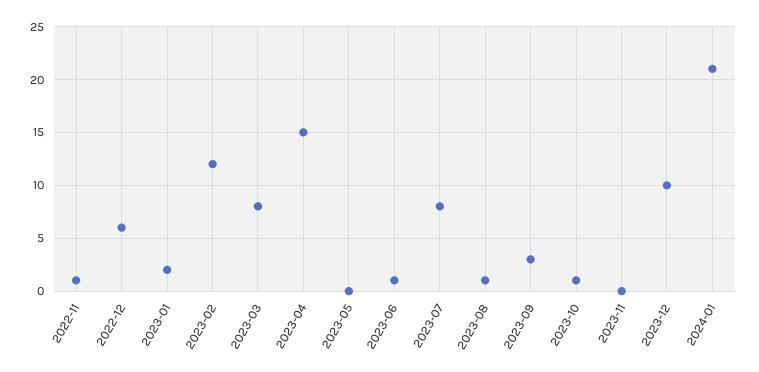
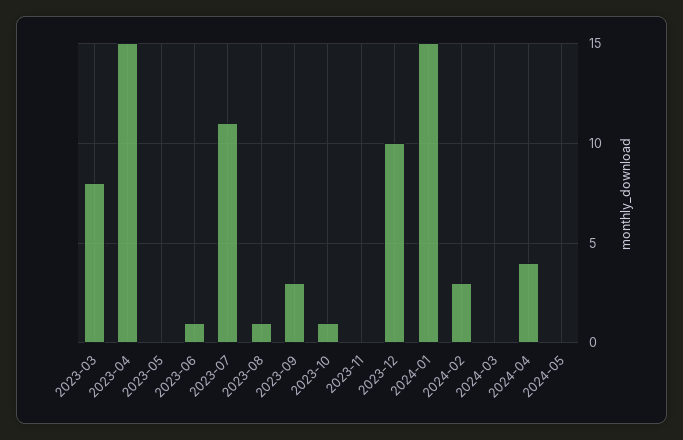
2022-11: 1 -> none
2022-12: 6 -> none
2023-01: 2 -> none
2023-02: 12 -> none
2023-07: 8 -> 11
2024-01: 21 -> 15
2024-02: none -> 3
2024-03: none -> 0
2024-04: none -> 4
2024-05: none -> 0

